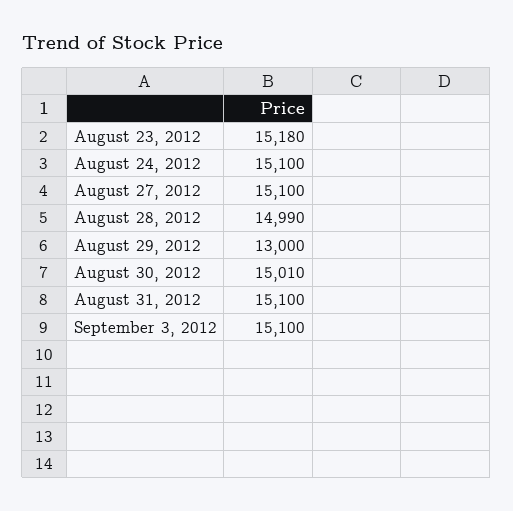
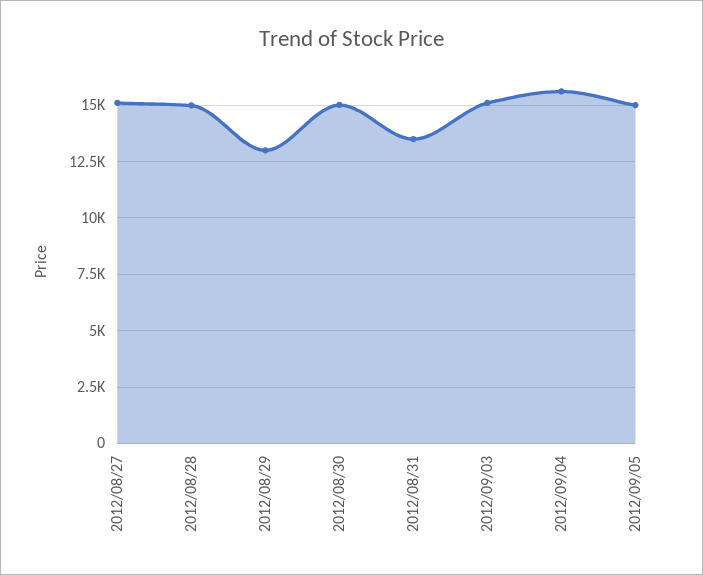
August 23, 2012: 15180 -> none
August 24, 2012: 15100 -> none
August 31, 2012: 15100 -> 13500
2012/09/04: none -> 15500
2012/09/05: none -> 15000

